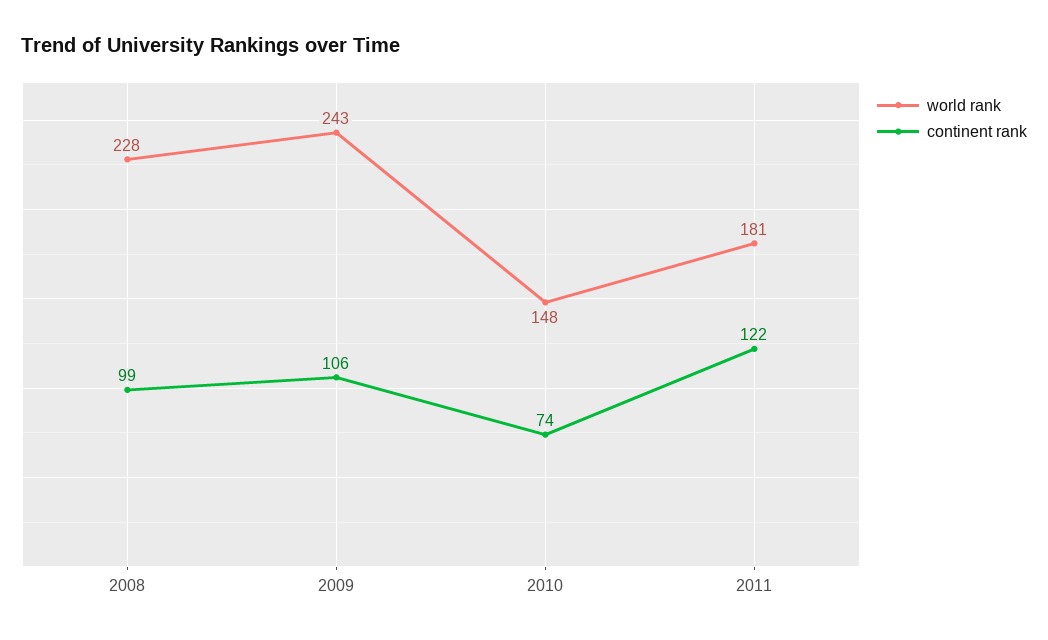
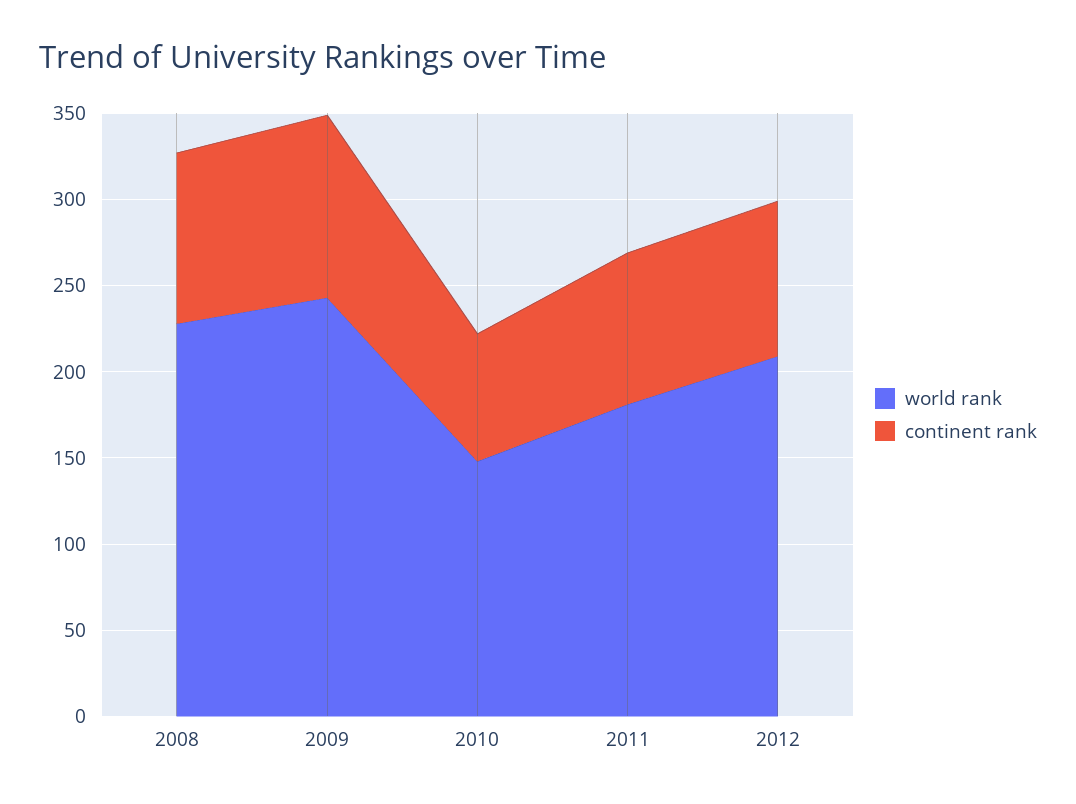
continent rank, 2011: 122 -> 90
world rank, 2012: none -> 210
continent rank, 2012: none -> 90

